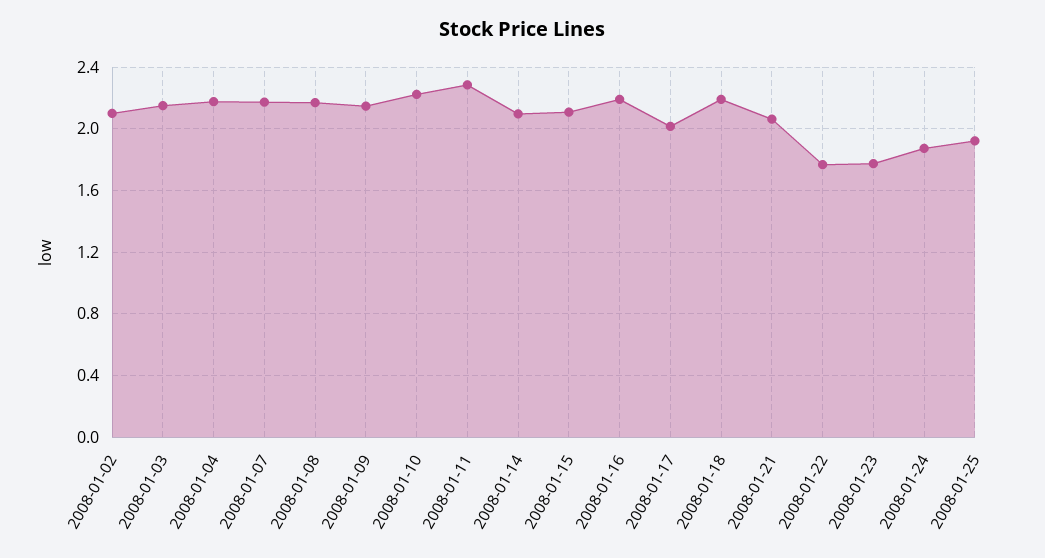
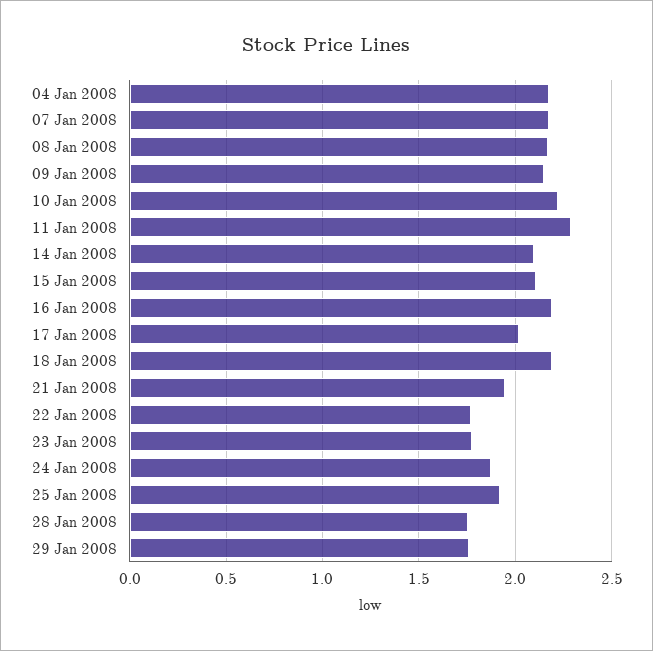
2008-01-02: 2.1 -> none
2008-01-03: 2.15 -> none
2008-01-21: 2.05 -> 1.95
28 Jan 2008: none -> 1.75
29 Jan 2008: none -> 1.75

